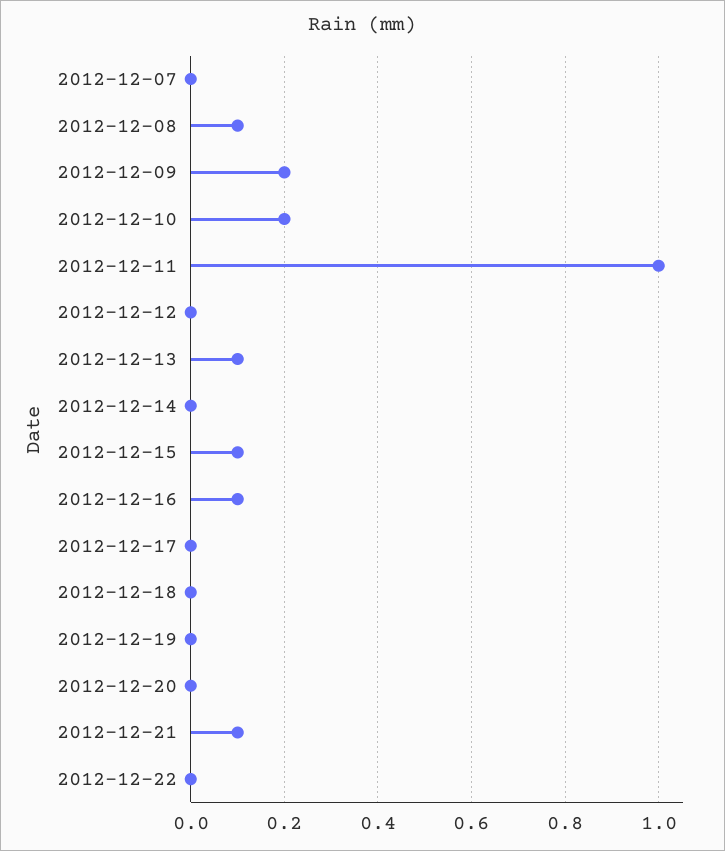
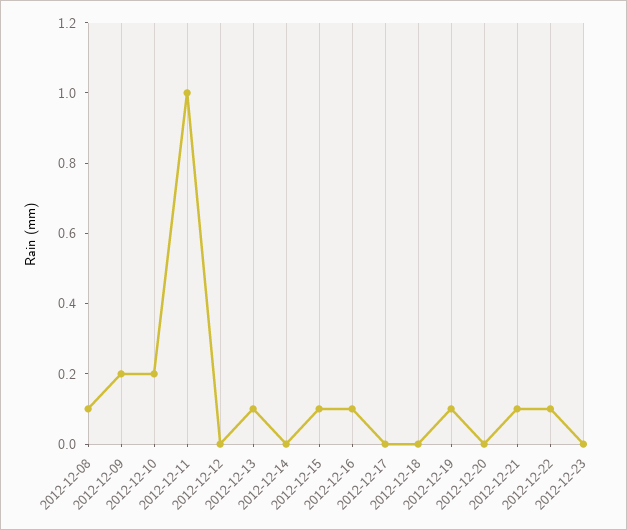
2012-12-07: 0 -> none
2012-12-19: 0 -> 0.1
2012-12-22: 0 -> 0.1
2012-12-23: none -> 0

